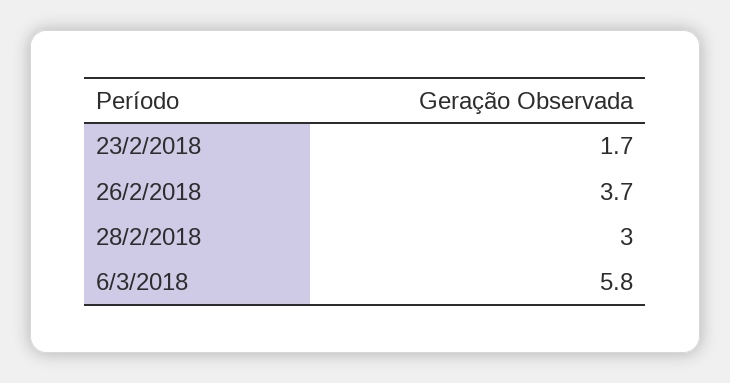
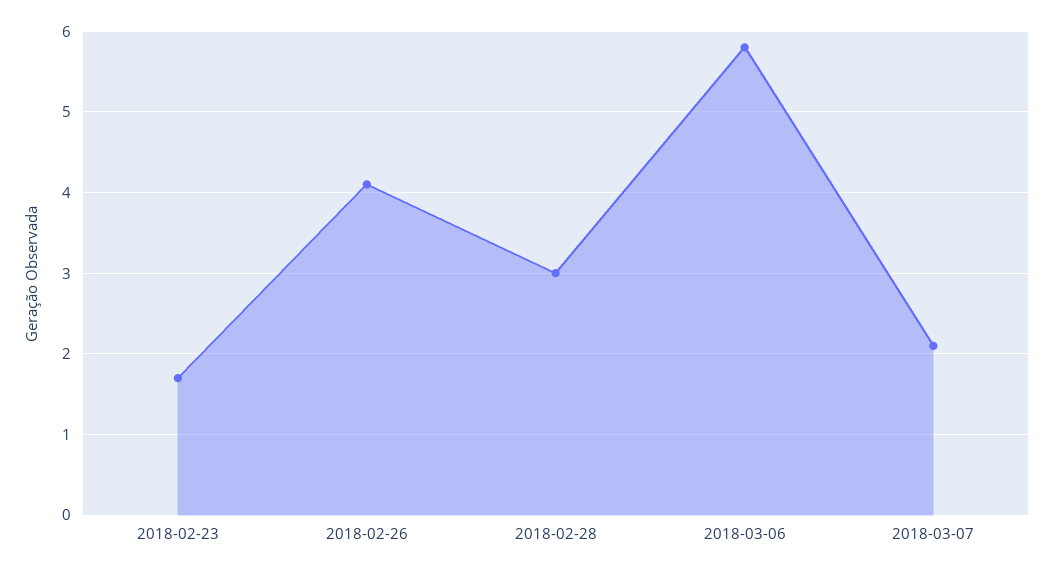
26/2/2018: 3.7 -> 4.1
2018-03-07: none -> 2.1

